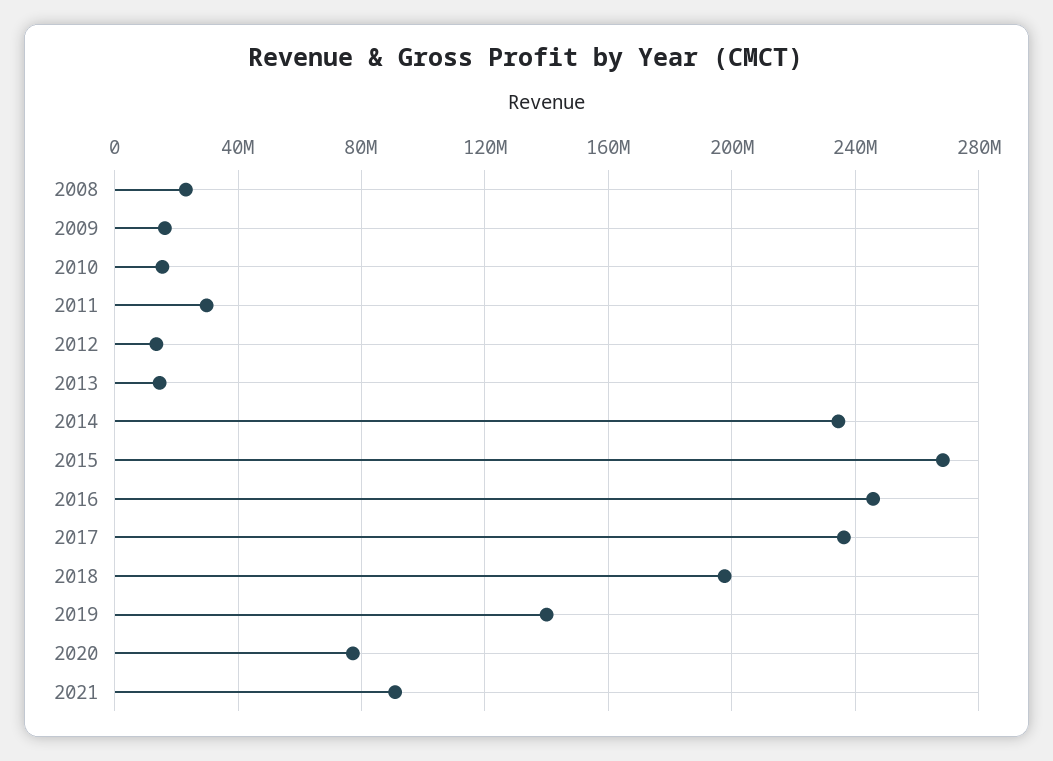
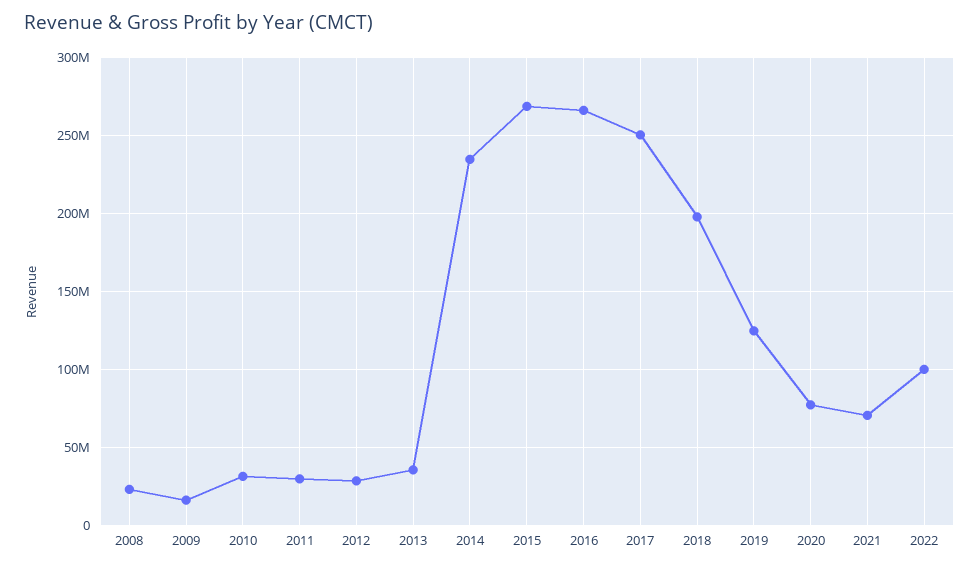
2010: 15000000 -> 30000000
2012: 15000000 -> 30000000
2013: 15000000 -> 35000000
2016: 245000000 -> 265000000
2017: 235000000 -> 250000000
2019: 140000000 -> 125000000
2021: 90000000 -> 70000000
2022: none -> 100000000

